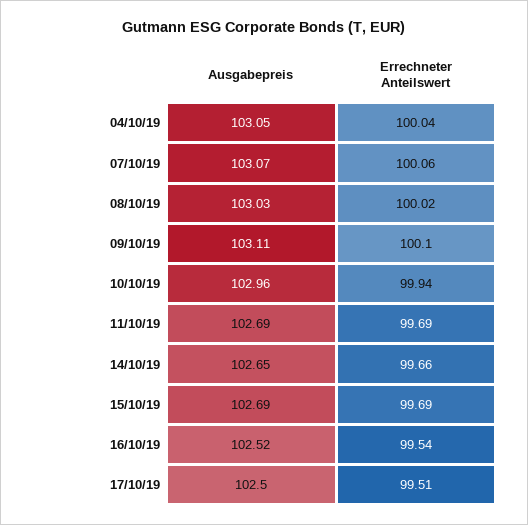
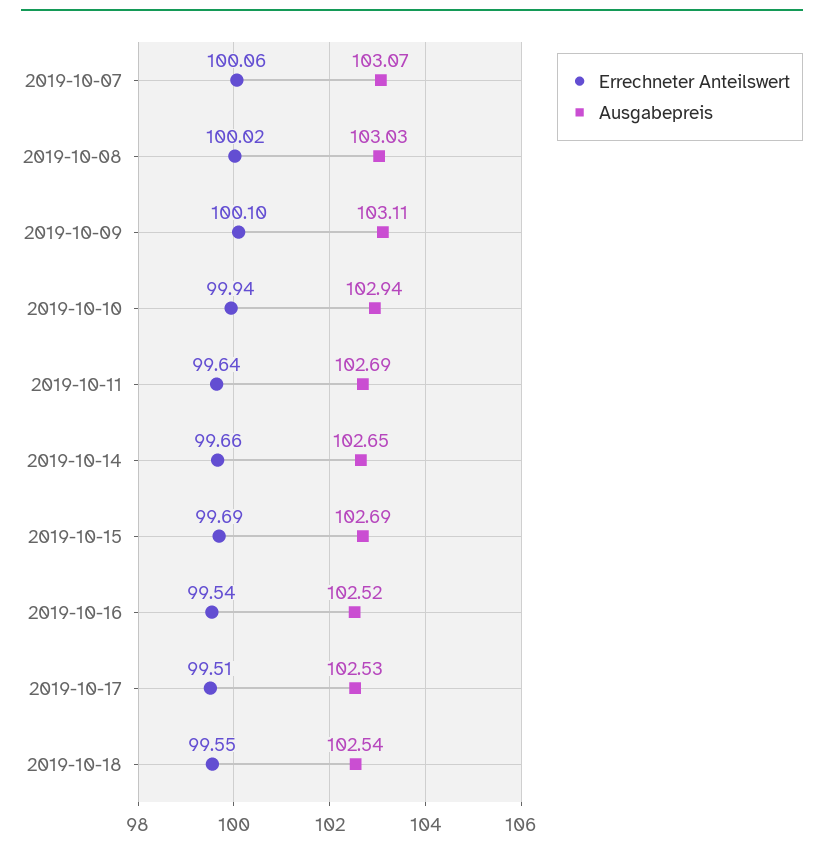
Ausgabepreis, 04/10/19: 103.05 -> none
Errechneter Anteilswert, 04/10/19: 100.04 -> none
Ausgabepreis, 10/10/19: 102.96 -> 102.94
Errechneter Anteilswert, 11/10/19: 99.69 -> 99.64
Ausgabepreis, 17/10/19: 102.5 -> 102.53
Errechneter Anteilswert, 2019-10-18: none -> 99.55
Ausgabepreis, 2019-10-18: none -> 102.54

